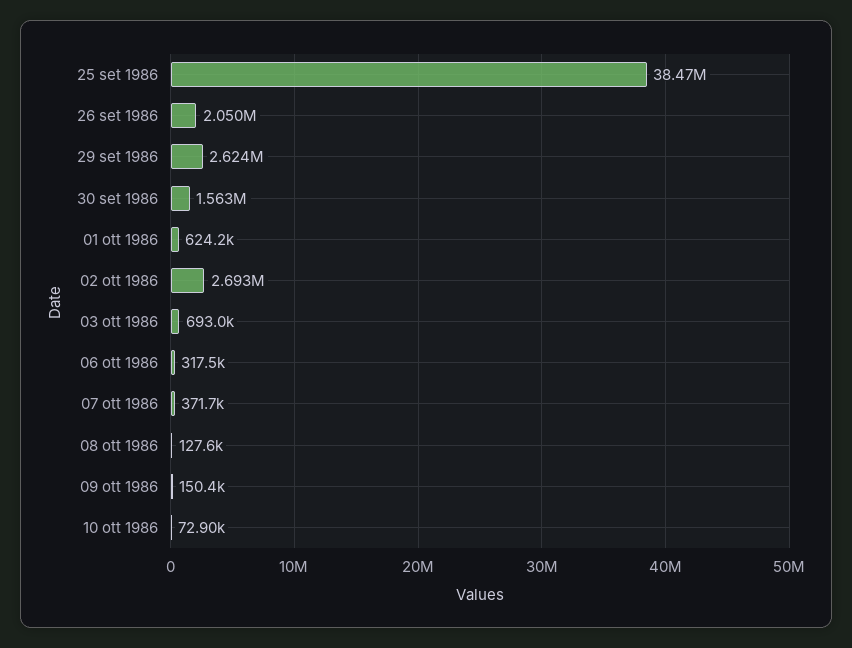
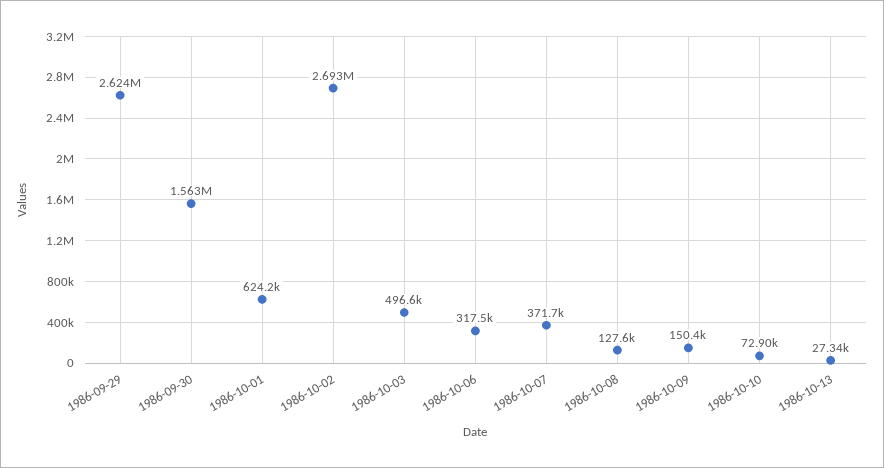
25 set 1986: 38470000 -> none
26 set 1986: 2050000 -> none
03 ott 1986: 693000 -> 496600
1986-10-13: none -> 27340

